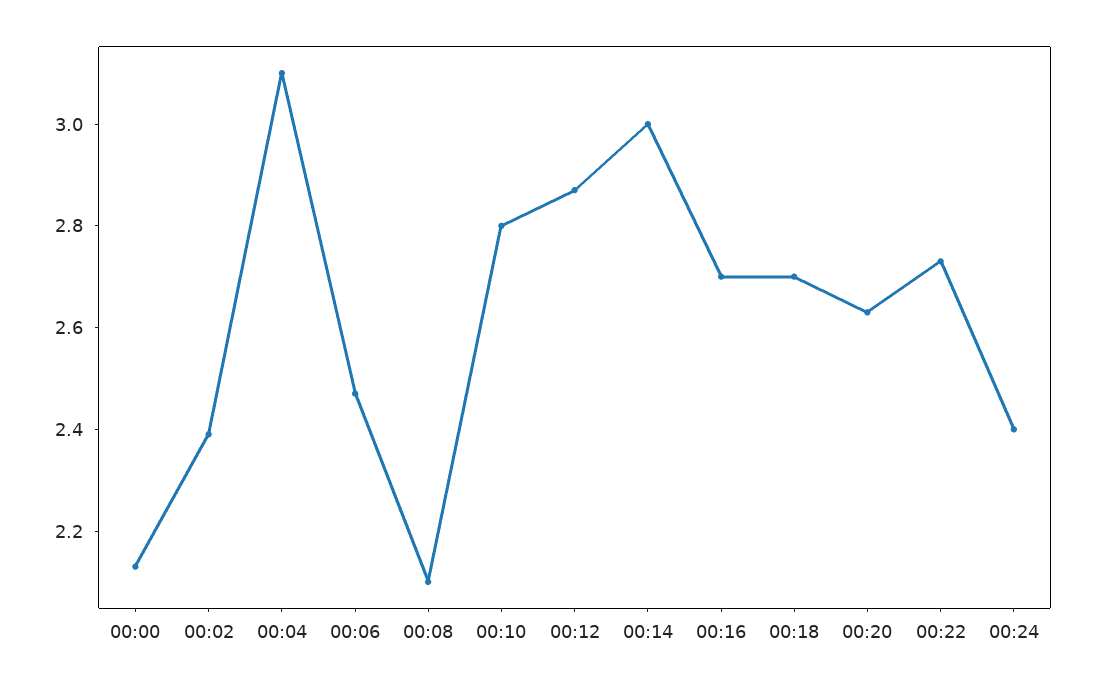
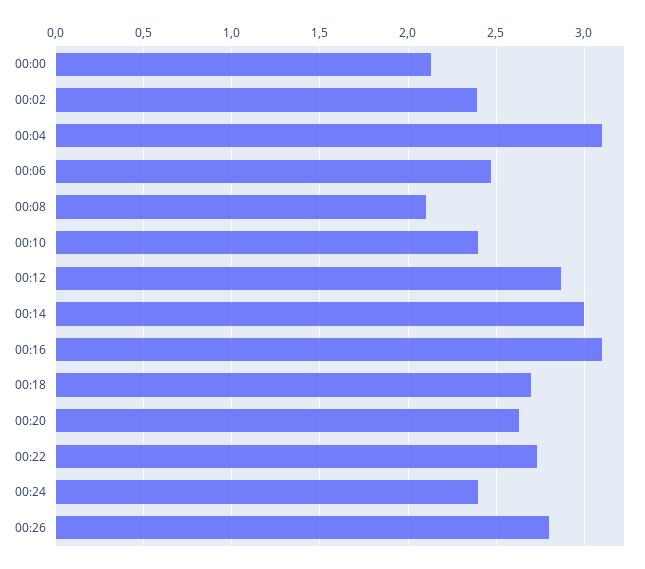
00:10: 2.8 -> 2.4
00:16: 2.7 -> 3.1
00:26: none -> 2.8

